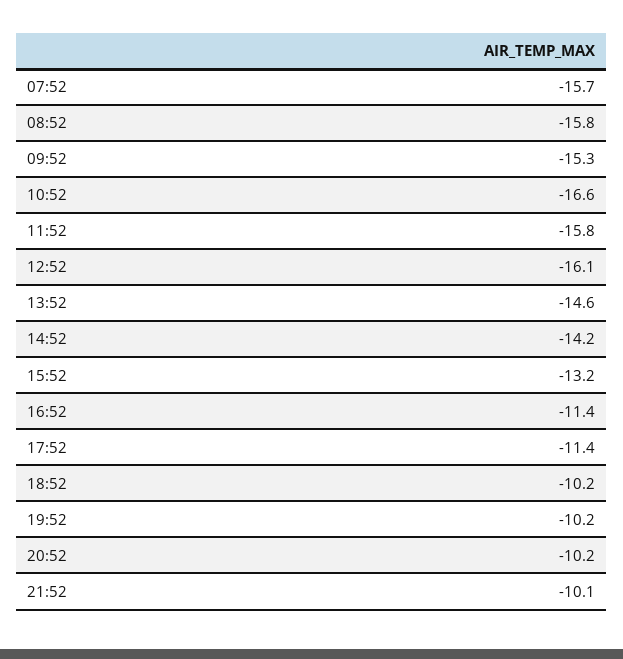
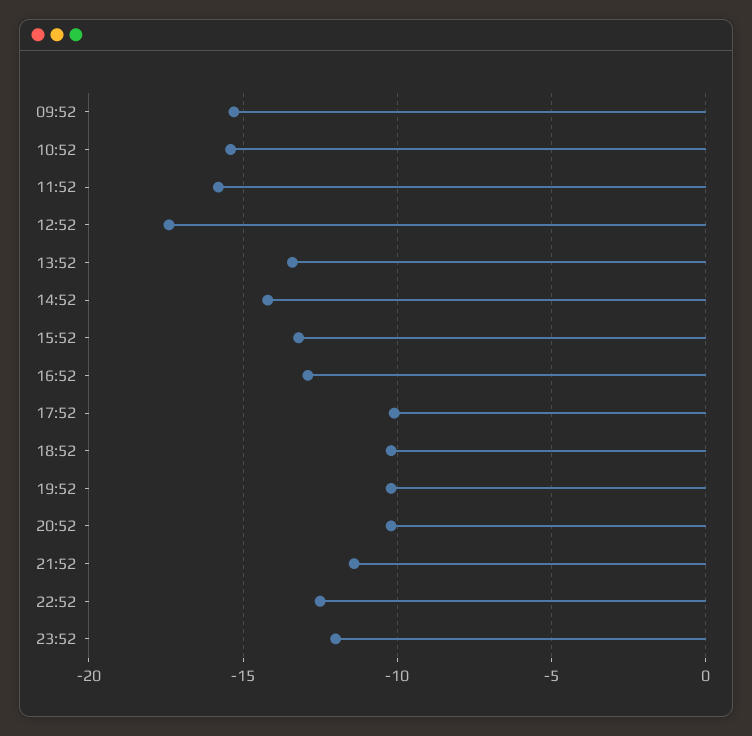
07:52: -15.7 -> none
08:52: -15.8 -> none
10:52: -16.6 -> -15.5
12:52: -16.1 -> -17.5
13:52: -14.6 -> -13.5
16:52: -11.4 -> -13
17:52: -11.4 -> -10
21:52: -10.1 -> -11.5
22:52: none -> -12.5
23:52: none -> -12

